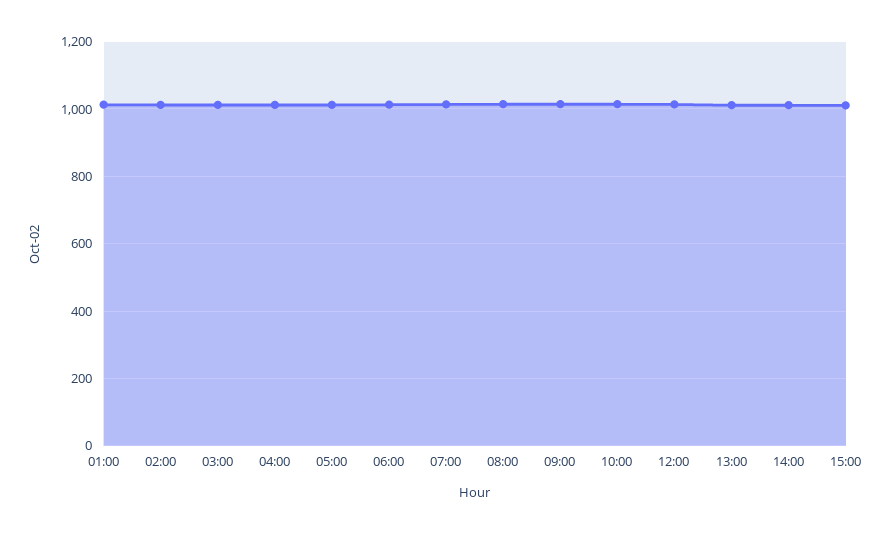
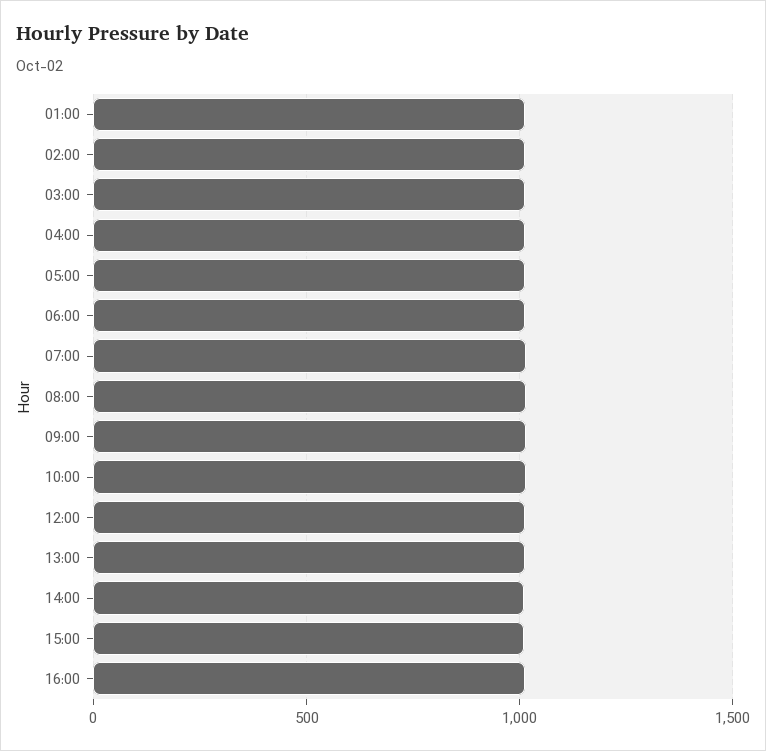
16:00: none -> 1000

